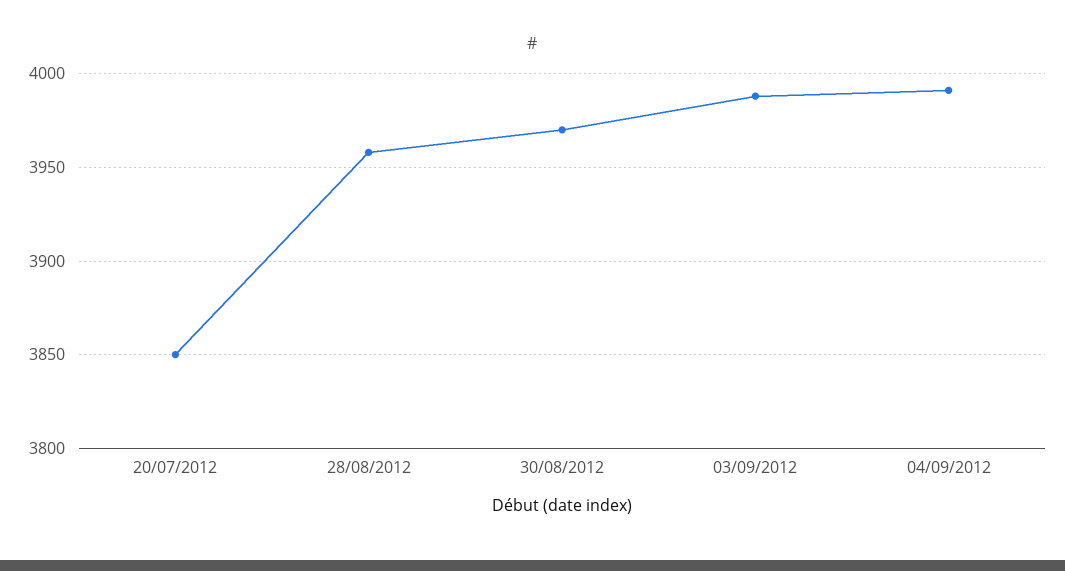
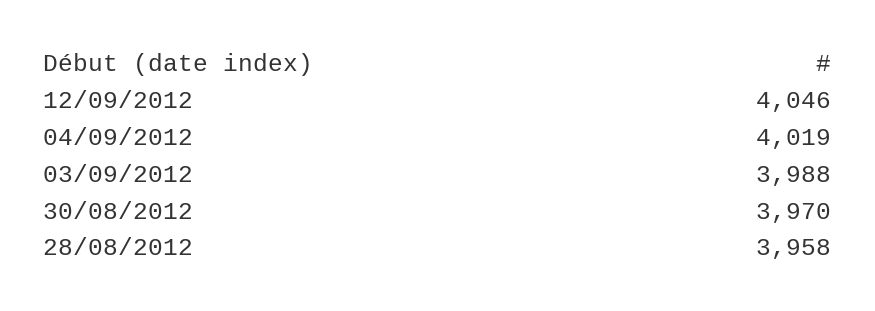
20/07/2012: 3850 -> none
04/09/2012: 3990 -> 4019
12/09/2012: none -> 4046

